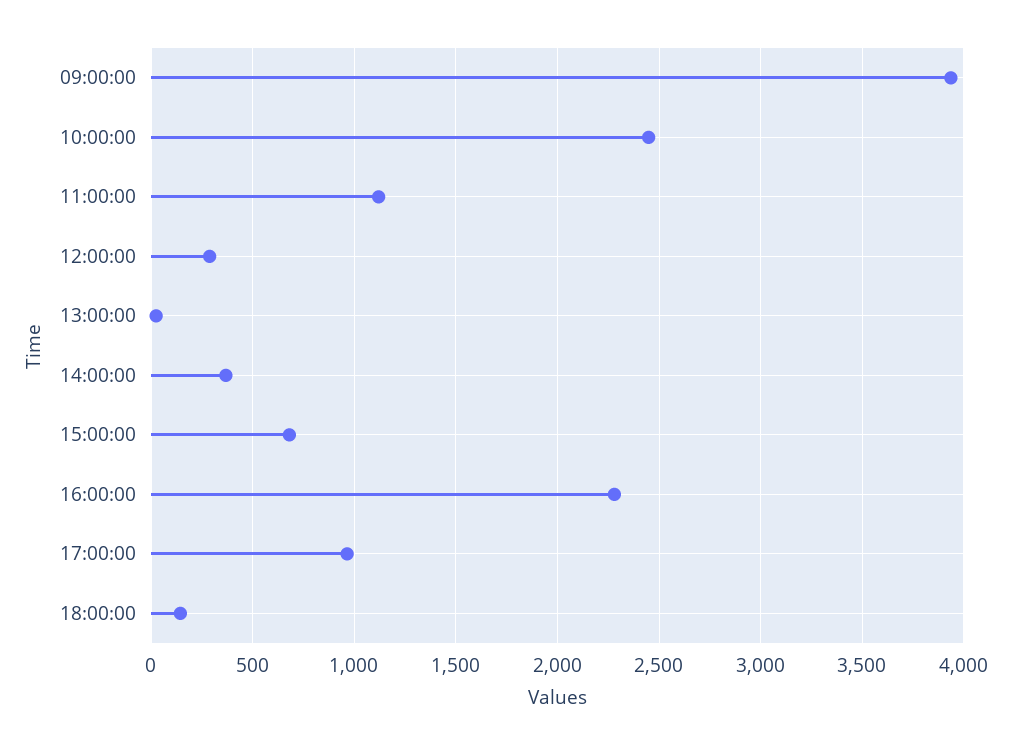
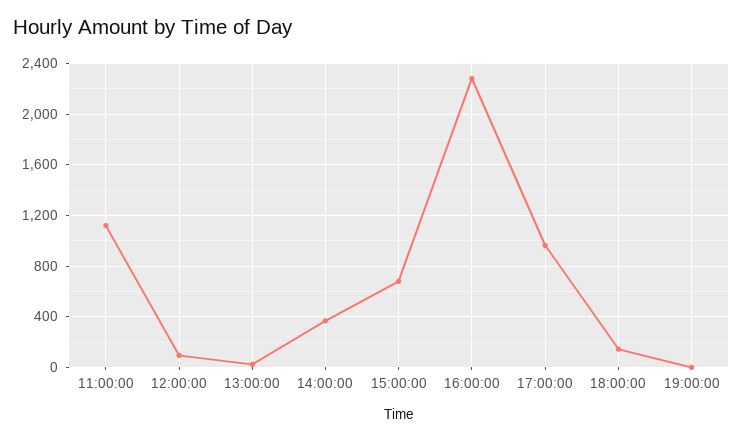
09:00:00: 3950 -> none
10:00:00: 2450 -> none
12:00:00: 300 -> 100
19:00:00: none -> 0

